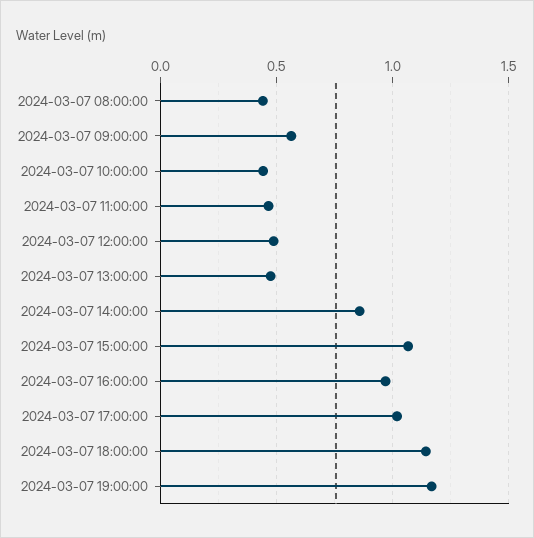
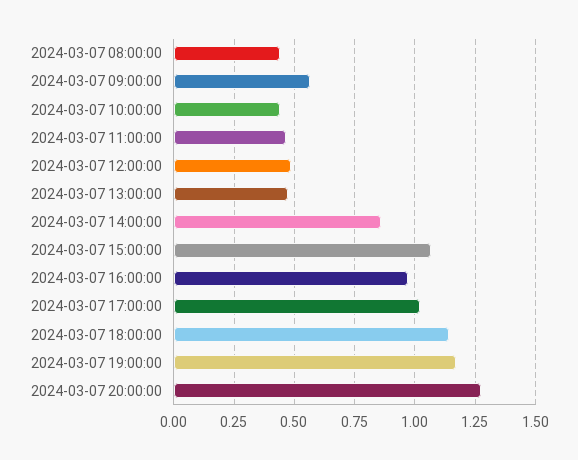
2024-03-07 20:00:00: none -> 1.275

